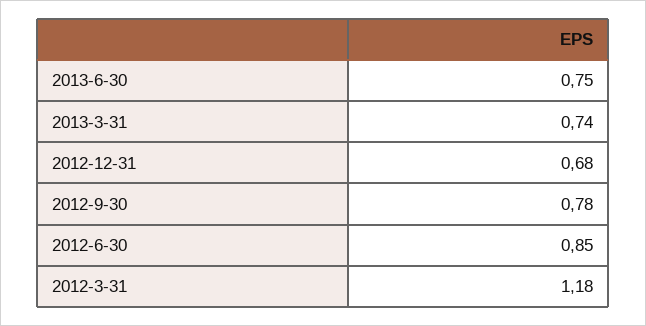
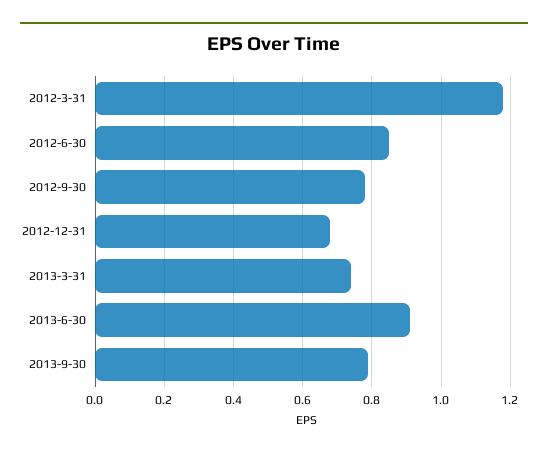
2013-6-30: 0.75 -> 0.9
2013-9-30: none -> 0.8

